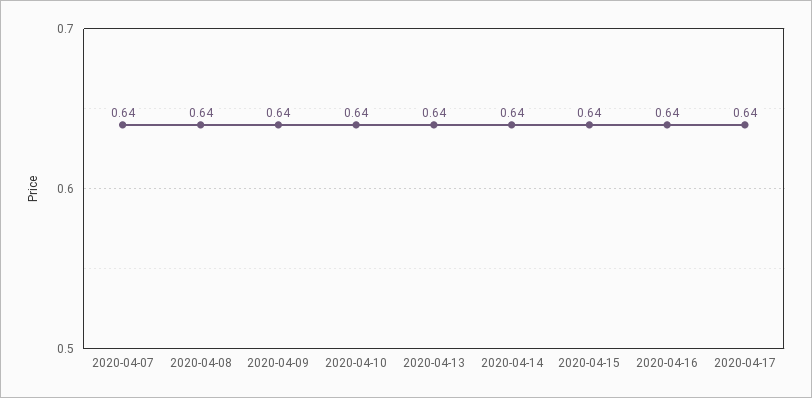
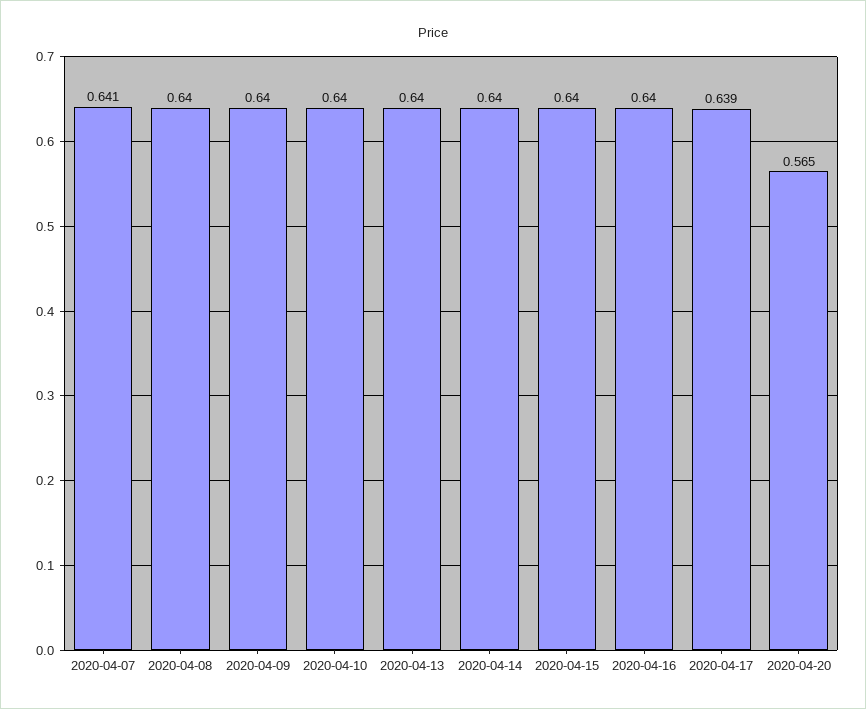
2020-04-07: 0.64 -> 0.641
2020-04-17: 0.64 -> 0.639
2020-04-20: none -> 0.565

